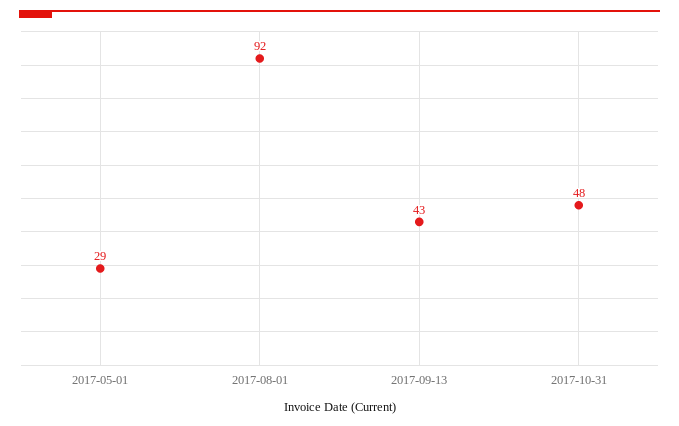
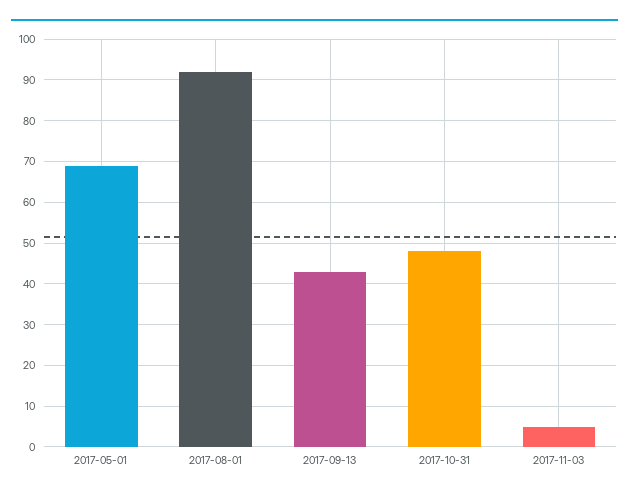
2017-05-01: 29 -> 70
2017-11-03: none -> 5

